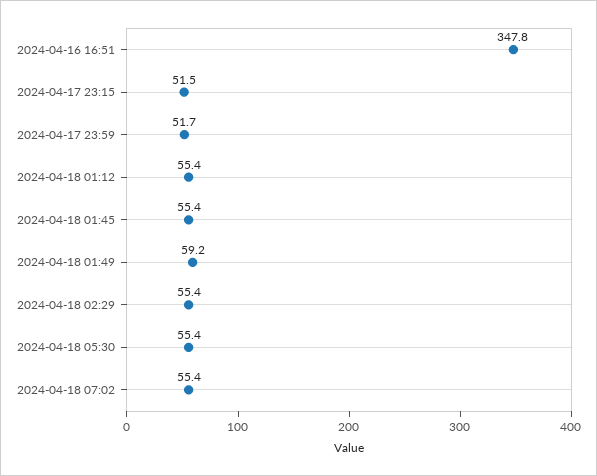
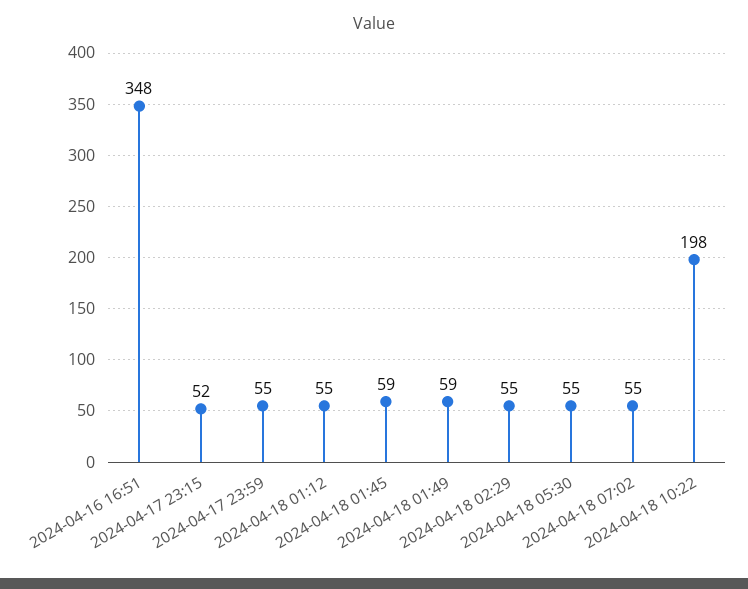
2024-04-17 23:59: 51.7 -> 55
2024-04-18 01:45: 55.4 -> 59
2024-04-18 10:22: none -> 198

